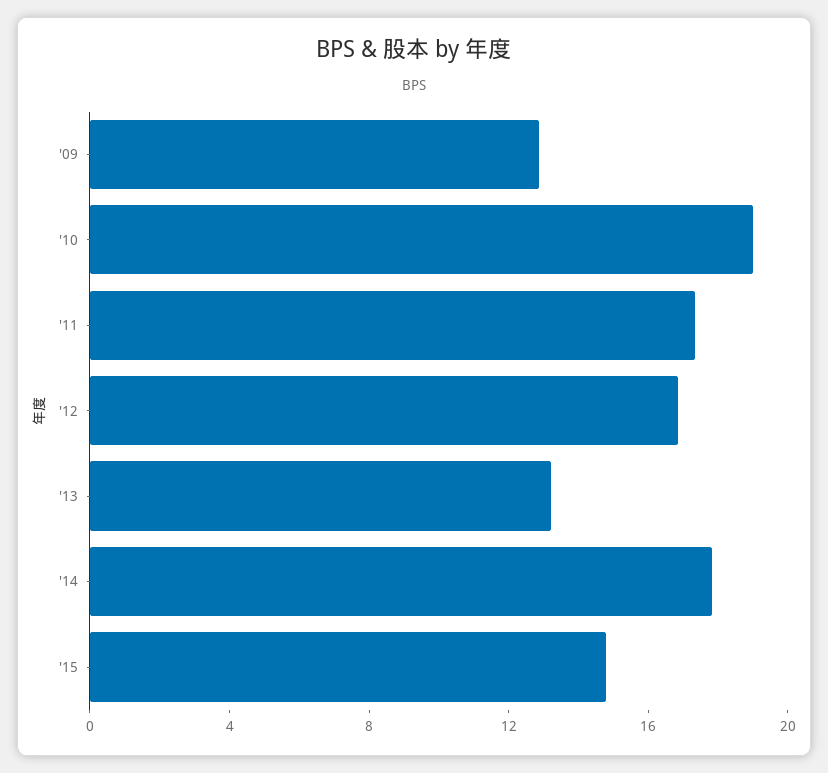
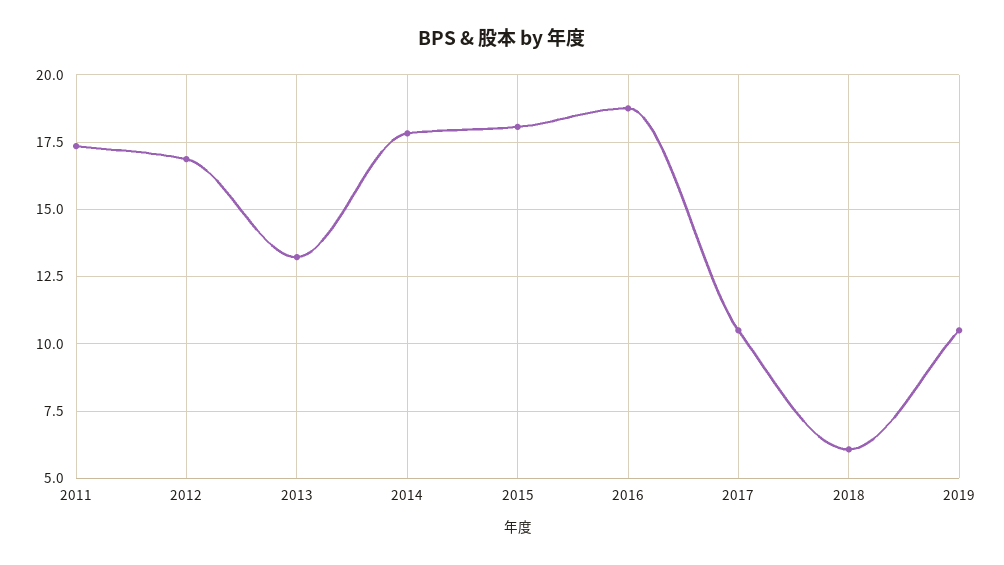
'09: 13 -> none
'10: 19 -> none
'15: 15 -> 18
2016: none -> 18.75
2017: none -> 10.5
2018: none -> 6
2019: none -> 10.5

